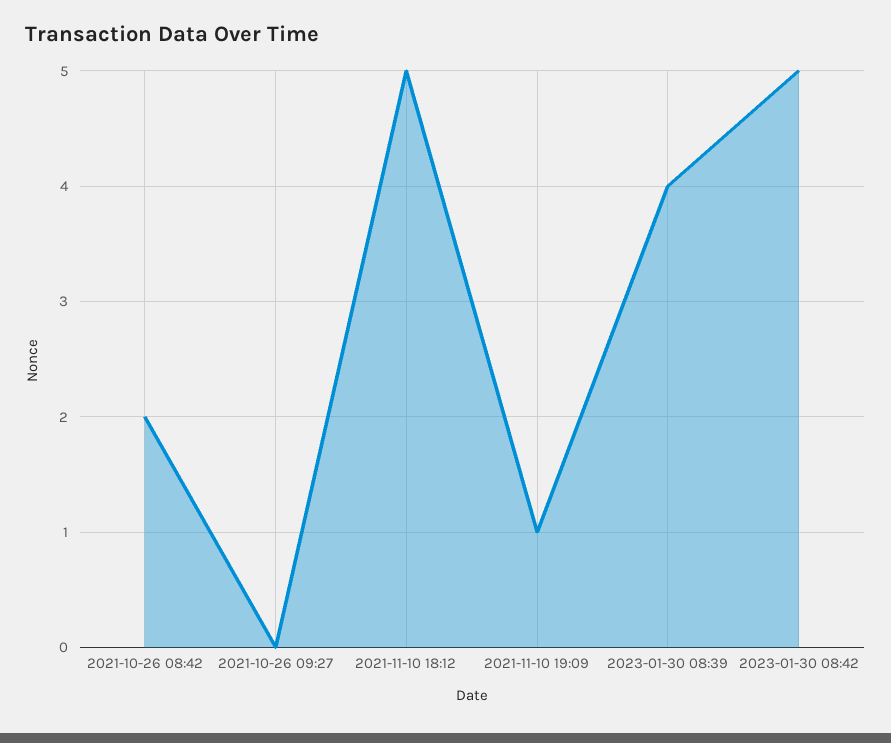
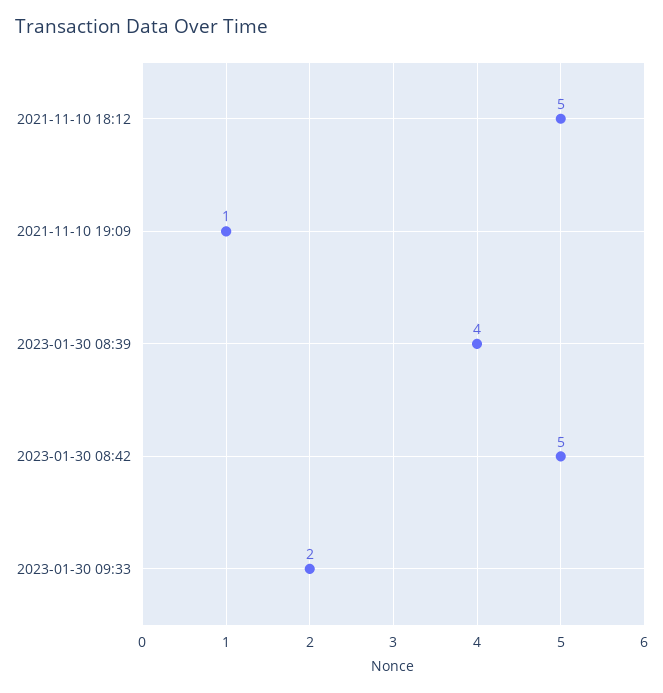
2021-10-26 08:42: 2 -> none
2021-10-26 09:27: 0 -> none
2023-01-30 09:33: none -> 2

